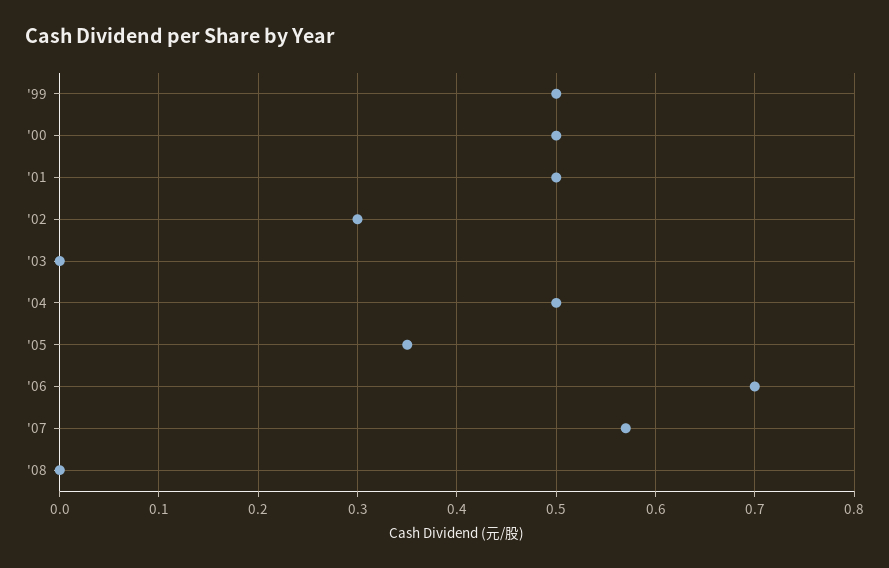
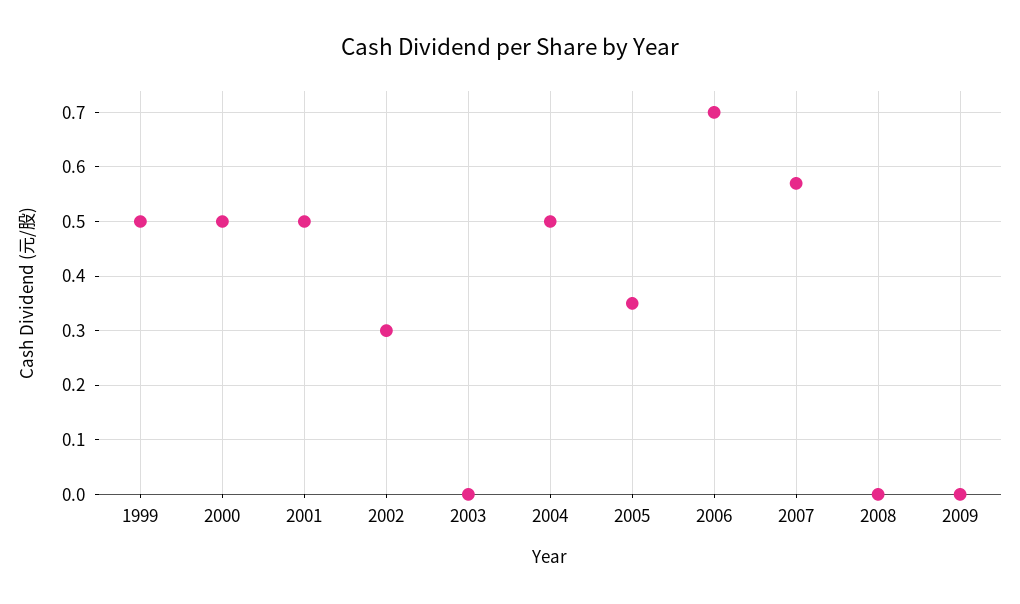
2009: none -> 0

